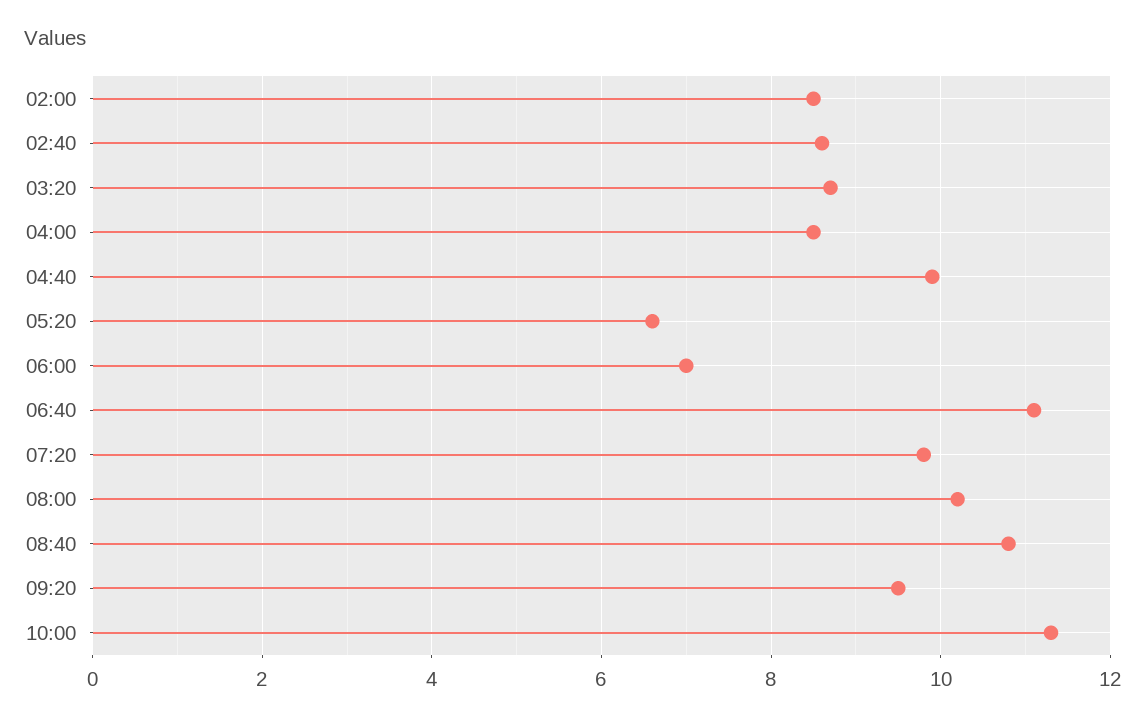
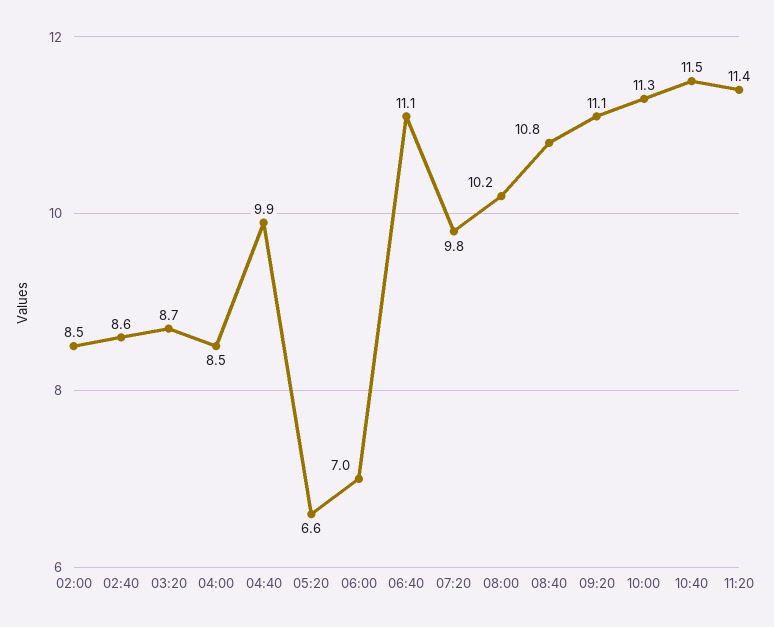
09:20: 9.5 -> 11.1
10:40: none -> 11.5
11:20: none -> 11.4

